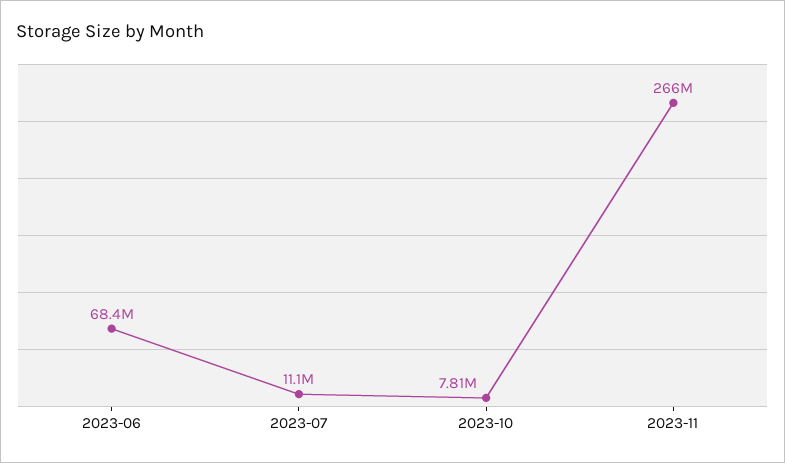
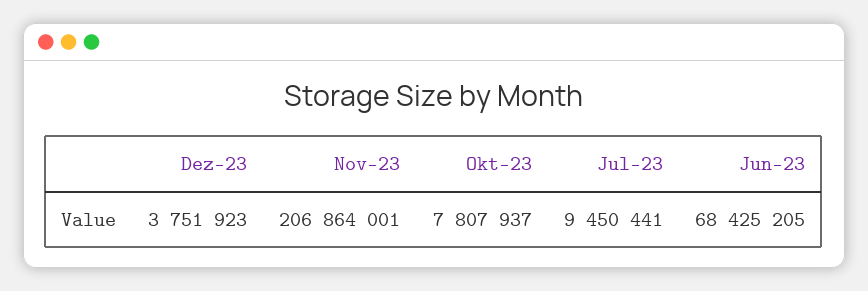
2023-07: 11100000 -> 9450441
2023-11: 266000000 -> 206864001
Dez-23: none -> 3751923

